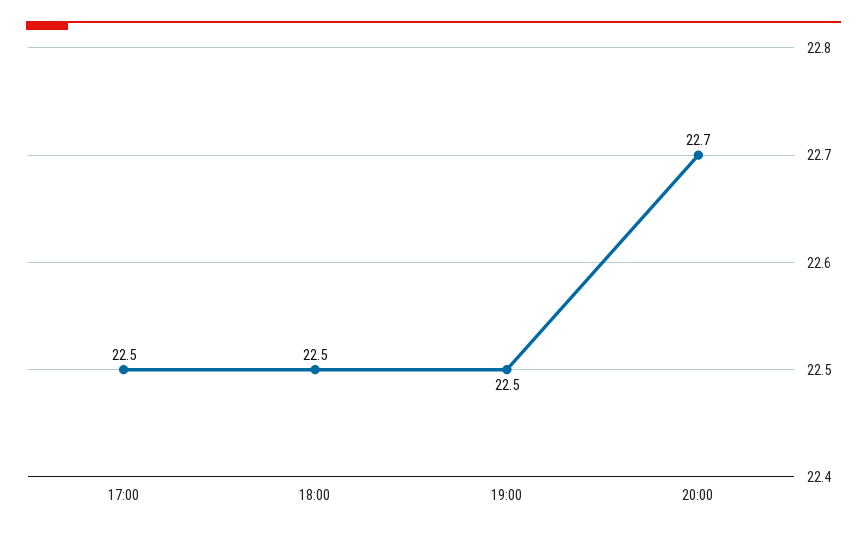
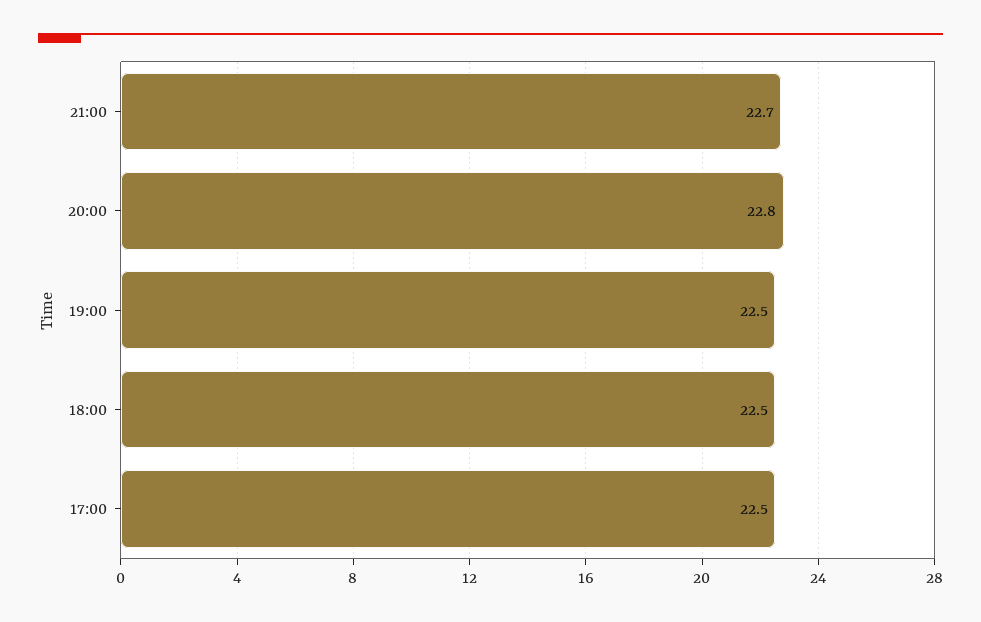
20:00: 22.7 -> 22.8
21:00: none -> 22.7

